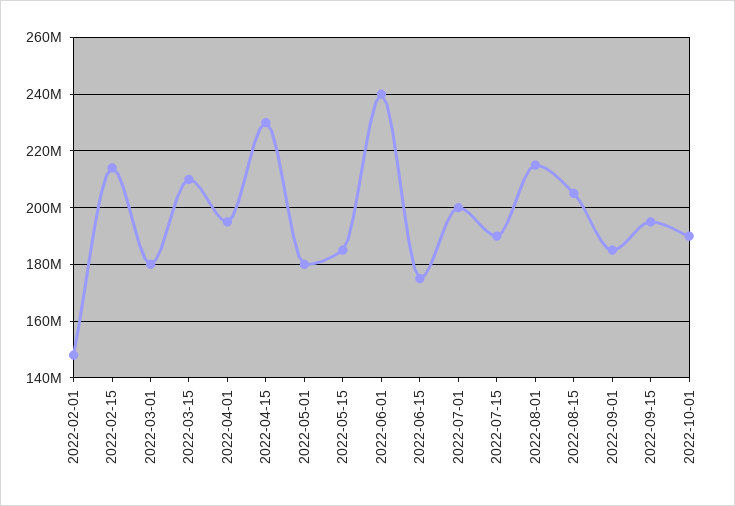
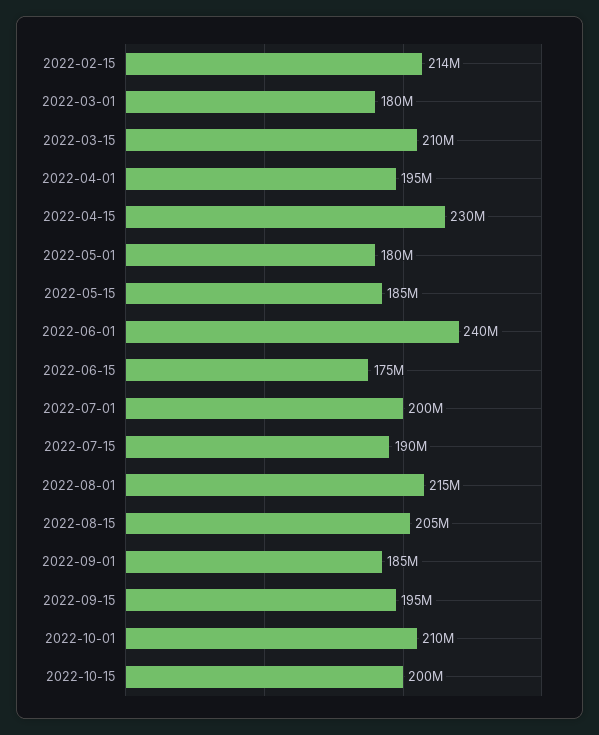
2022-02-01: 147500000 -> none
2022-10-01: 190000000 -> 210000000
2022-10-15: none -> 200000000

